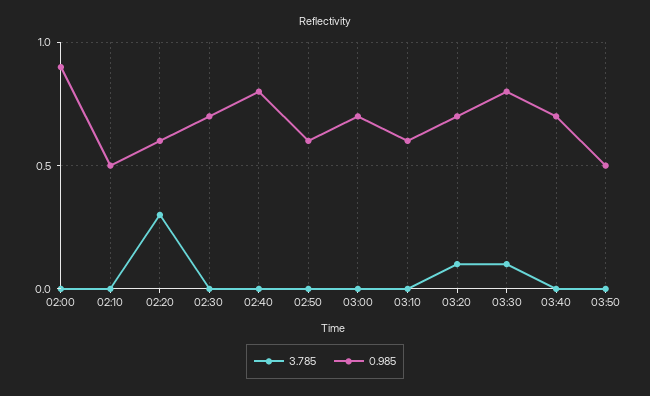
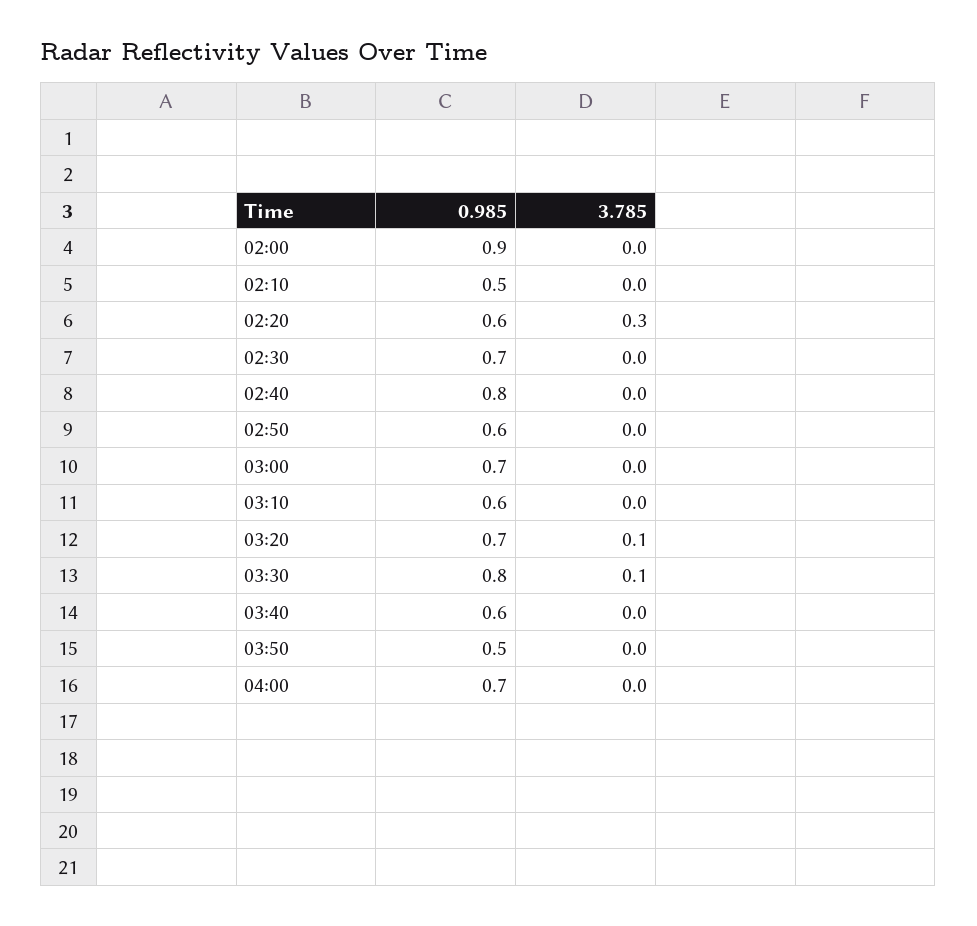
0.985, 03:40: 0.7 -> 0.6
0.985, 04:00: none -> 0.7
3.785, 04:00: none -> 0

